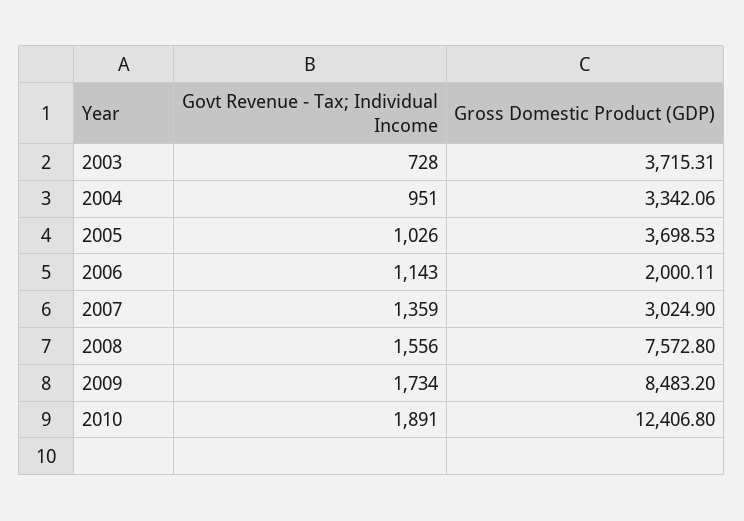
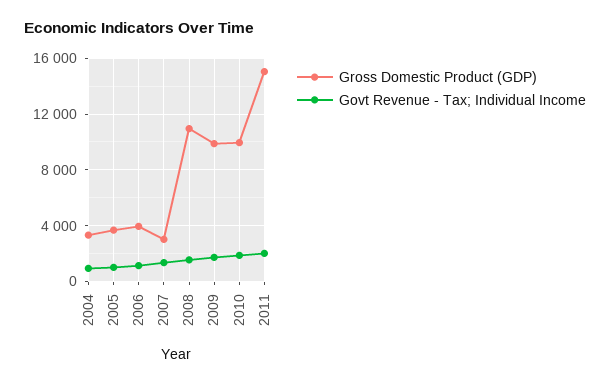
Govt Revenue - Tax; Individual Income, 2003: 728 -> none
Gross Domestic Product (GDP), 2003: 3715.31 -> none
Gross Domestic Product (GDP), 2006: 2000.11 -> 4000
Gross Domestic Product (GDP), 2008: 7572.8 -> 11000
Gross Domestic Product (GDP), 2009: 8483.2 -> 10000
Gross Domestic Product (GDP), 2010: 12406.8 -> 10000
Gross Domestic Product (GDP), 2011: none -> 15000
Govt Revenue - Tax; Individual Income, 2011: none -> 2000

